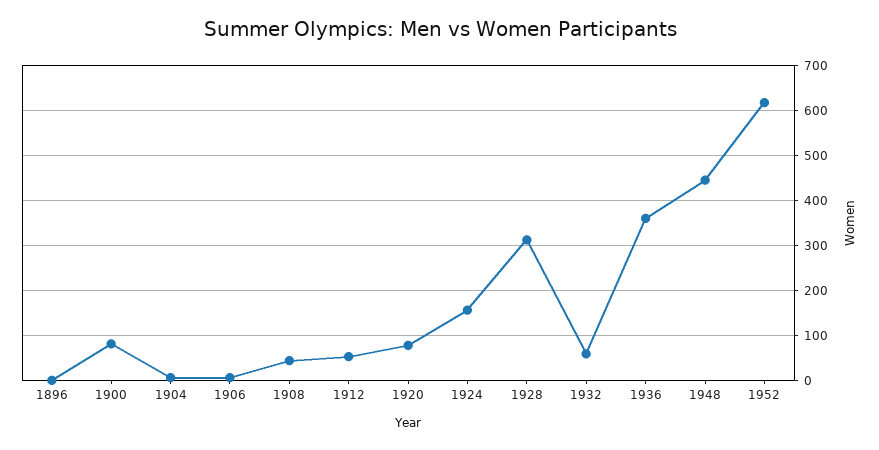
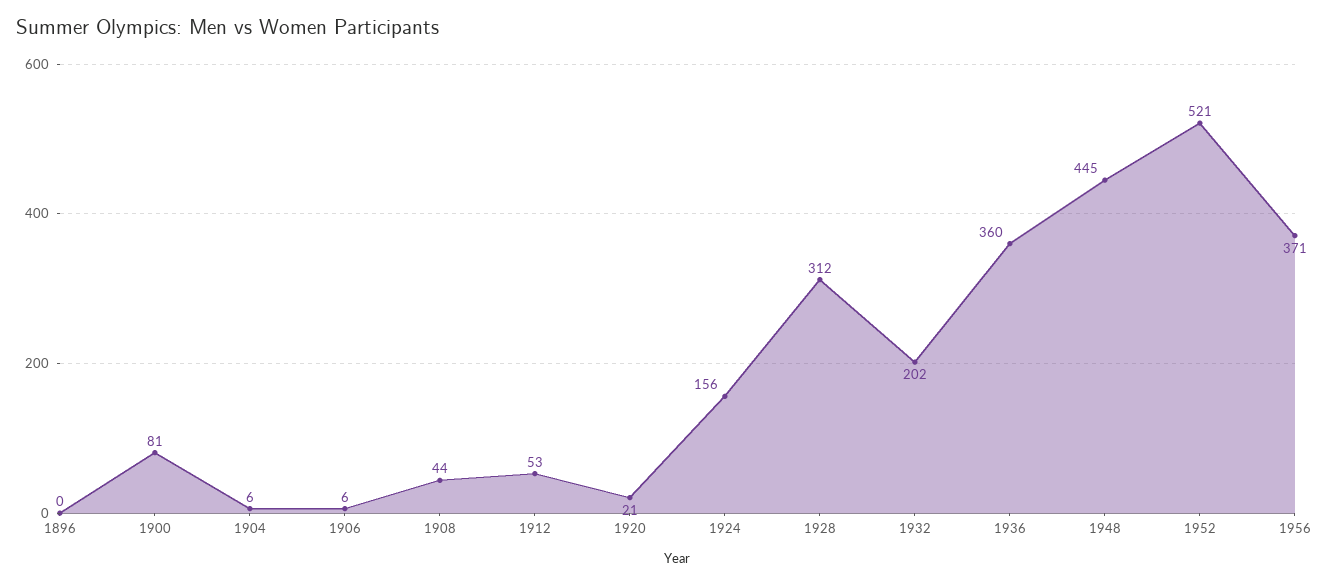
1920: 80 -> 21
1932: 60 -> 202
1952: 620 -> 521
1956: none -> 371

